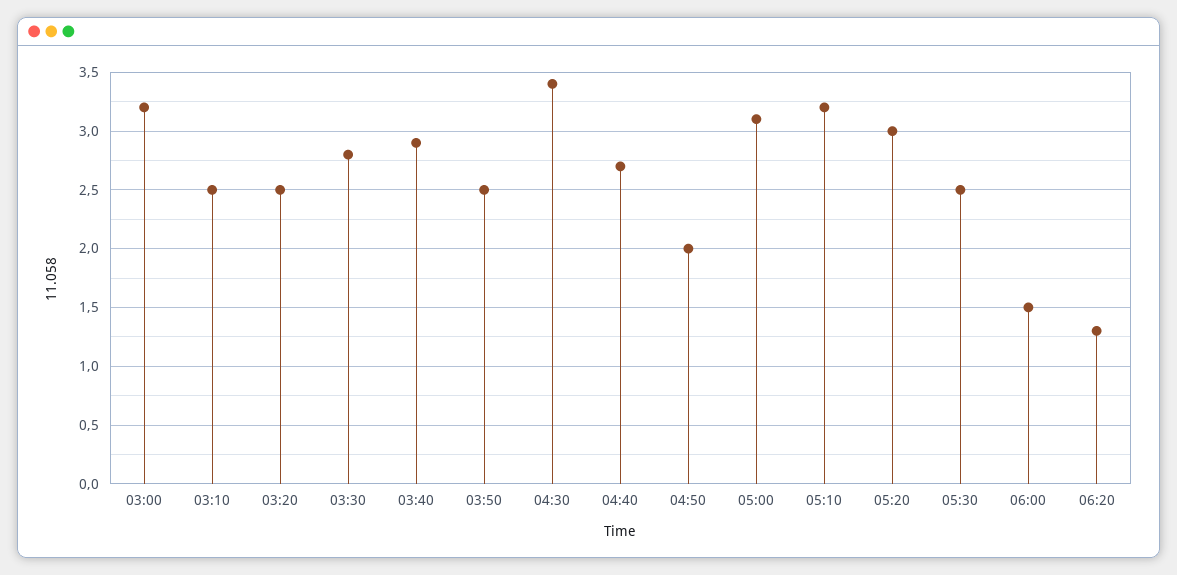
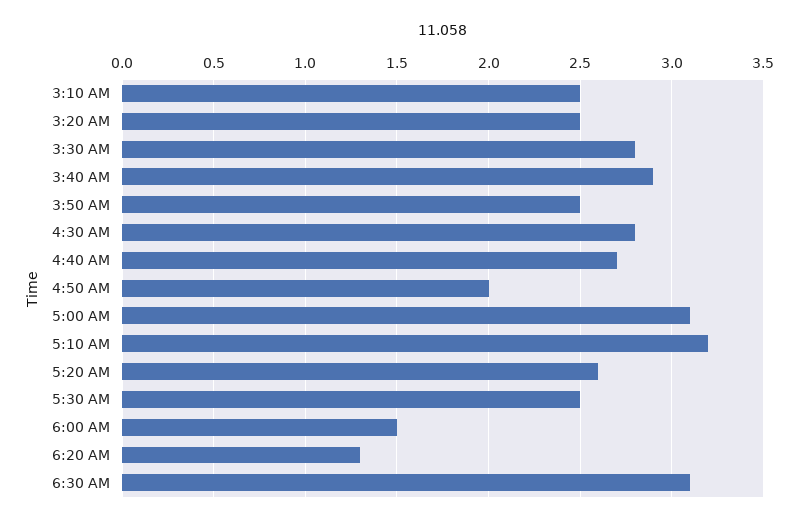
03:00: 3.2 -> none
04:30: 3.4 -> 2.8
05:20: 3 -> 2.6
6:30 AM: none -> 3.1

